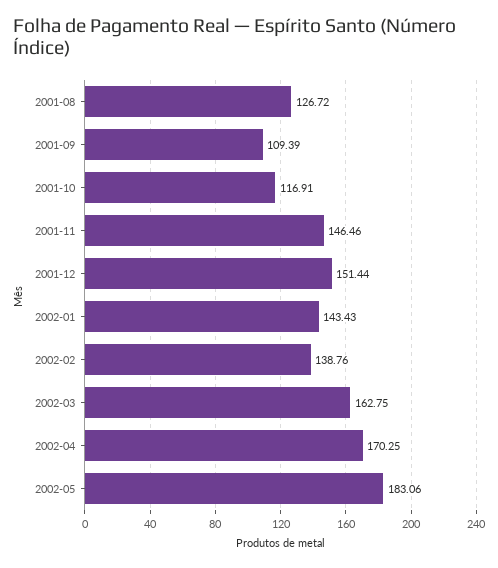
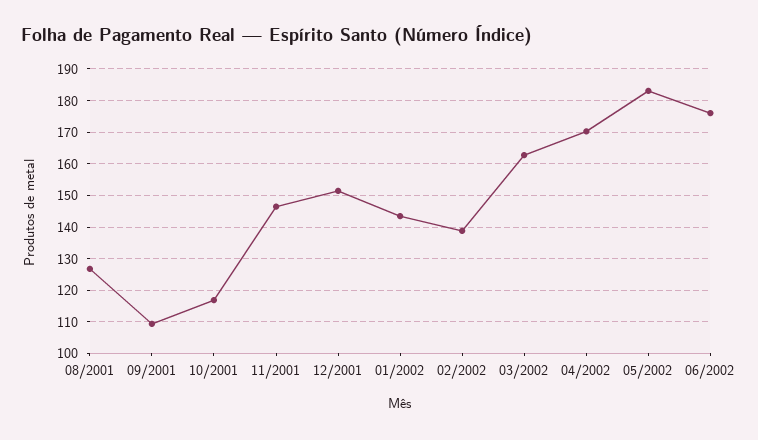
06/2002: none -> 176

